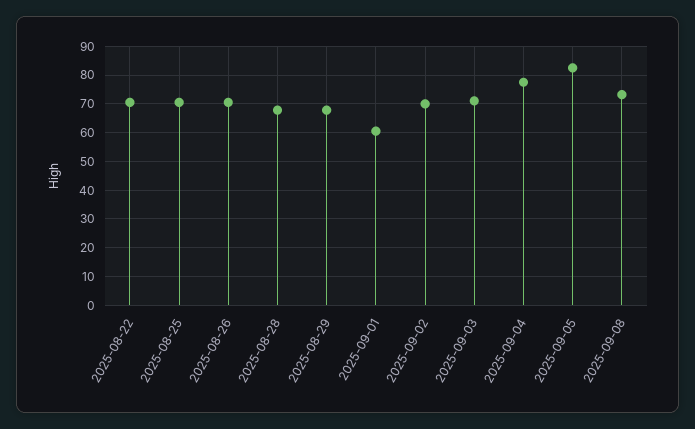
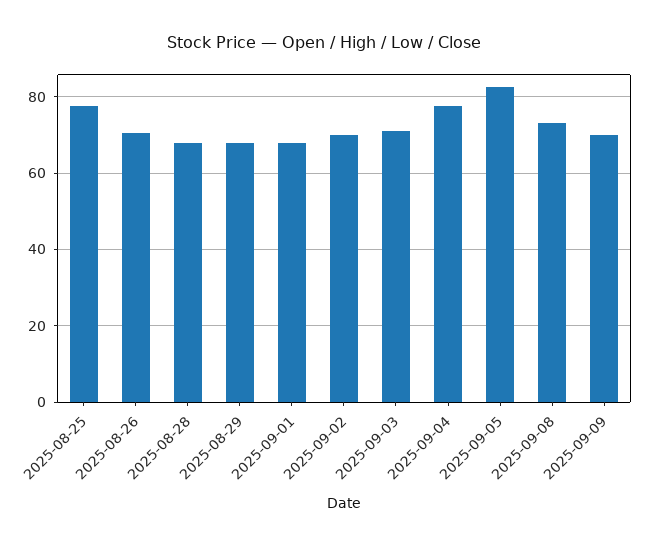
2025-08-22: 70 -> none
2025-08-25: 70 -> 78
2025-09-01: 60 -> 68
2025-09-09: none -> 70

